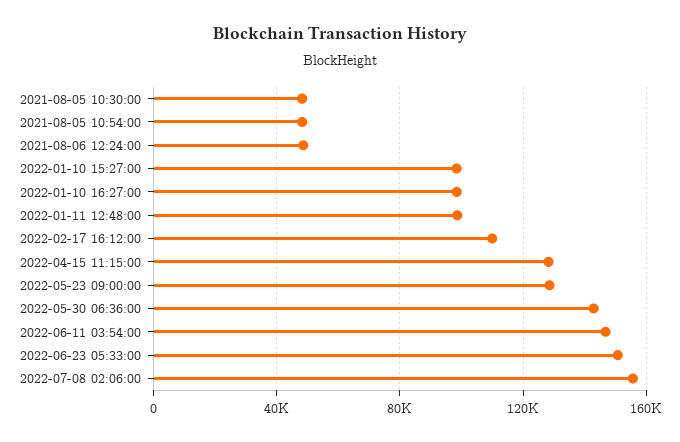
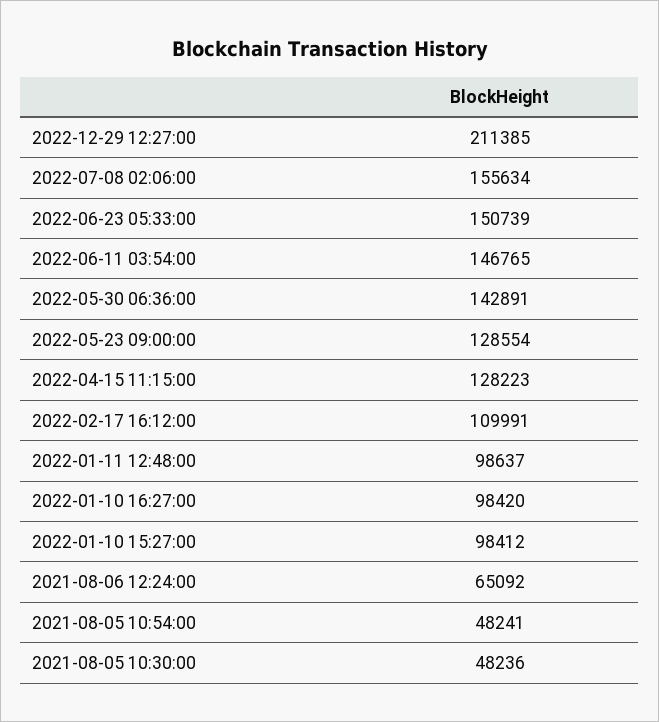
2021-08-06 12:24:00: 50000 -> 65092
2022-12-29 12:27:00: none -> 211385

